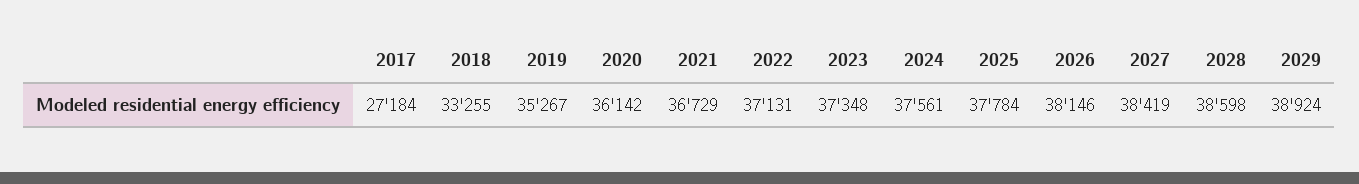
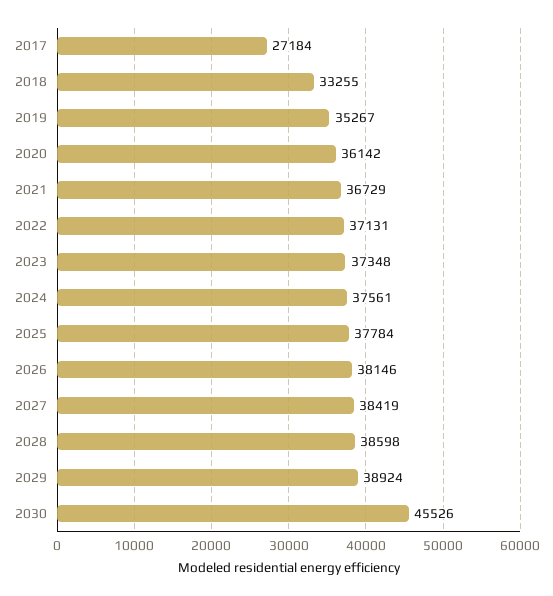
2030: none -> 45526

